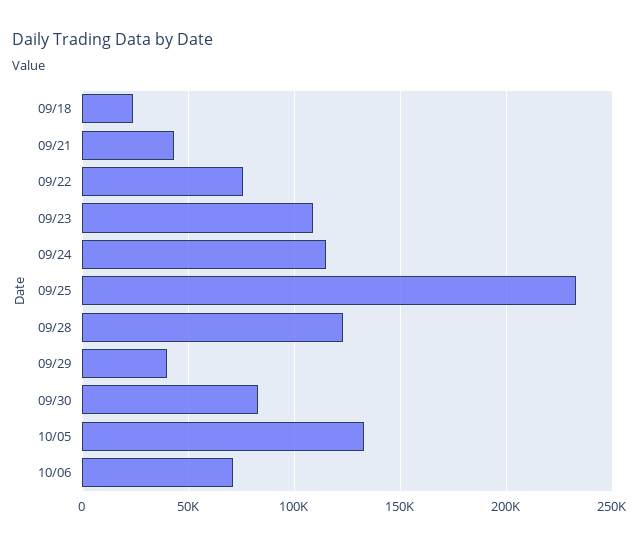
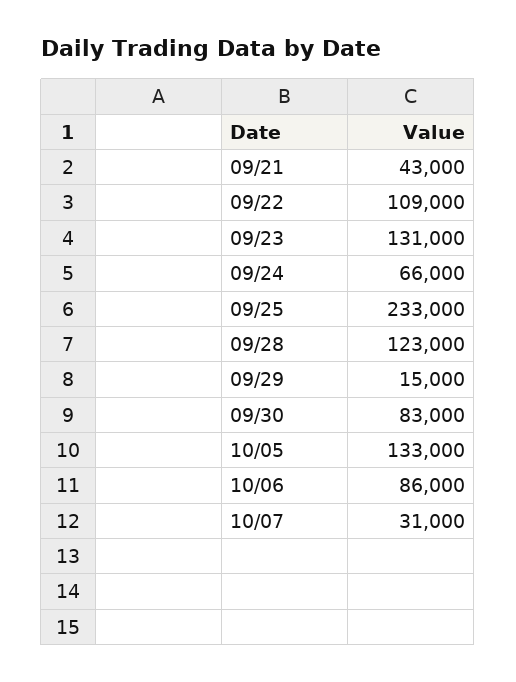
09/18: 25000 -> none
09/22: 75000 -> 109000
09/23: 110000 -> 131000
09/24: 115000 -> 66000
09/29: 40000 -> 15000
10/06: 70000 -> 86000
10/07: none -> 31000

